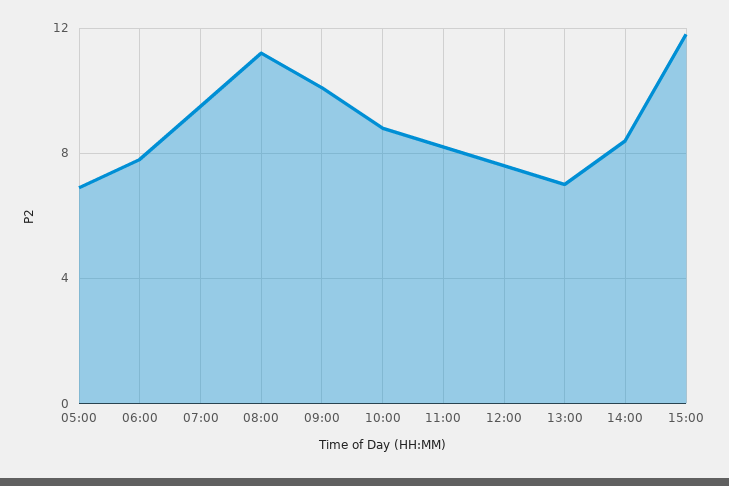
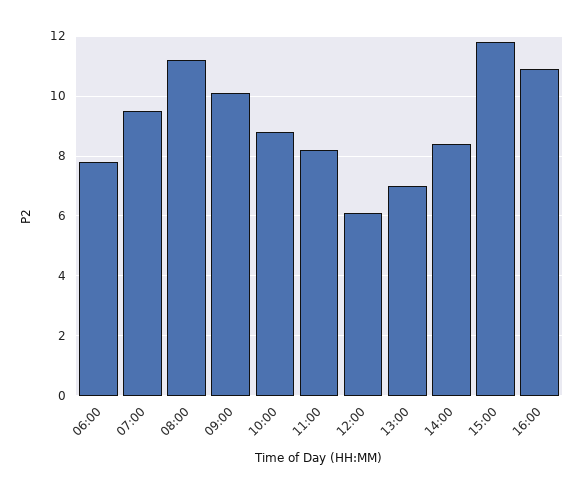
05:00: 7 -> none
12:00: 7.5 -> 6
16:00: none -> 11

